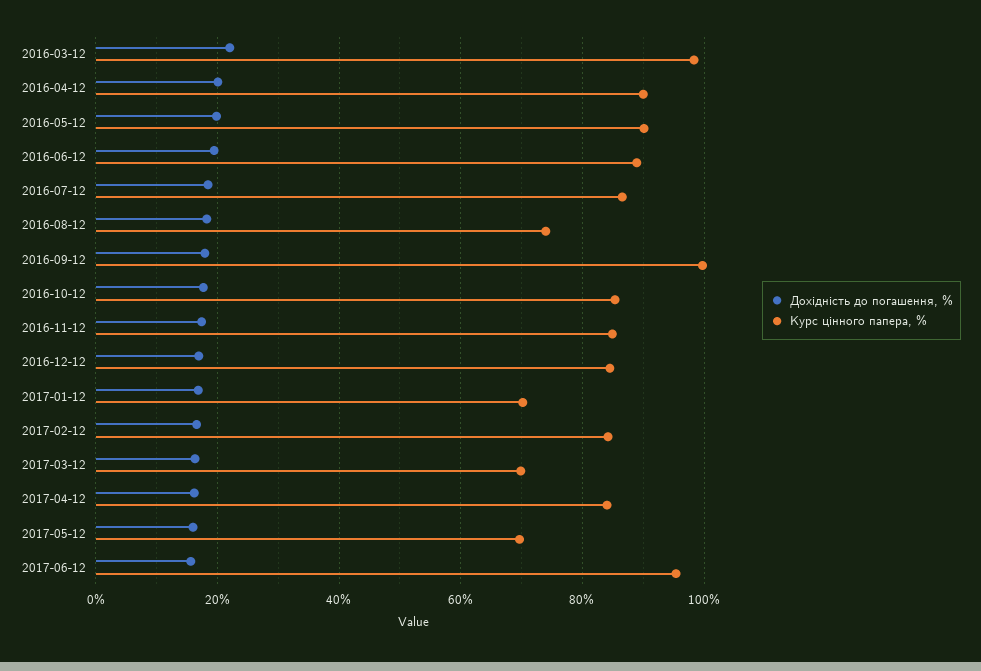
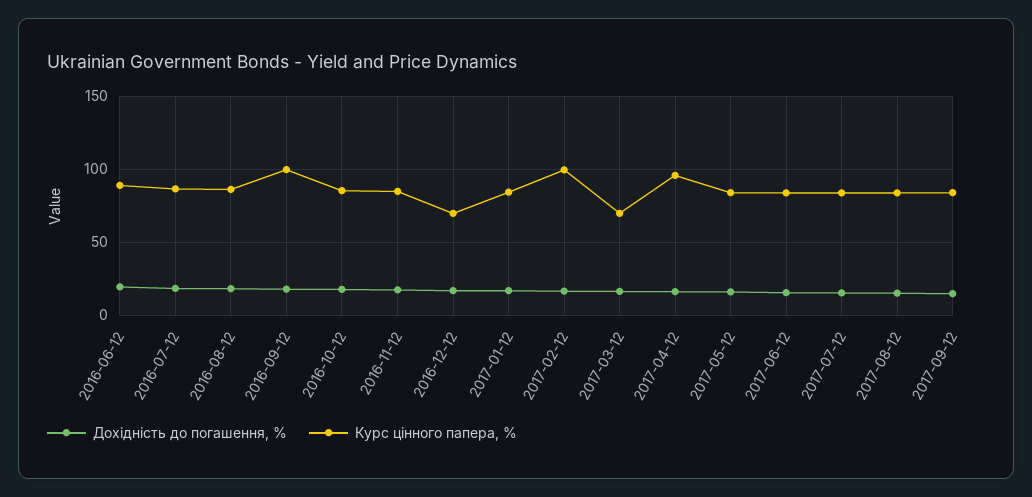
Дохідність до погашення, %, 2016-03-12: 22 -> none
Курс цінного папера, %, 2016-03-12: 98 -> none
Дохідність до погашення, %, 2016-04-12: 20 -> none
Курс цінного папера, %, 2016-04-12: 90 -> none
Дохідність до погашення, %, 2016-05-12: 20 -> none
Курс цінного папера, %, 2016-05-12: 90 -> none
Курс цінного папера, %, 2016-08-12: 74 -> 85
Курс цінного папера, %, 2016-12-12: 84 -> 70
Курс цінного папера, %, 2017-01-12: 70 -> 85
Курс цінного папера, %, 2017-02-12: 84 -> 100
Курс цінного папера, %, 2017-04-12: 84 -> 95
Курс цінного папера, %, 2017-05-12: 70 -> 85
Курс цінного папера, %, 2017-06-12: 96 -> 85
Дохідність до погашення, %, 2017-07-12: none -> 15
Курс цінного папера, %, 2017-07-12: none -> 85
Дохідність до погашення, %, 2017-08-12: none -> 15
Курс цінного папера, %, 2017-08-12: none -> 85
Дохідність до погашення, %, 2017-09-12: none -> 15
Курс цінного папера, %, 2017-09-12: none -> 85

